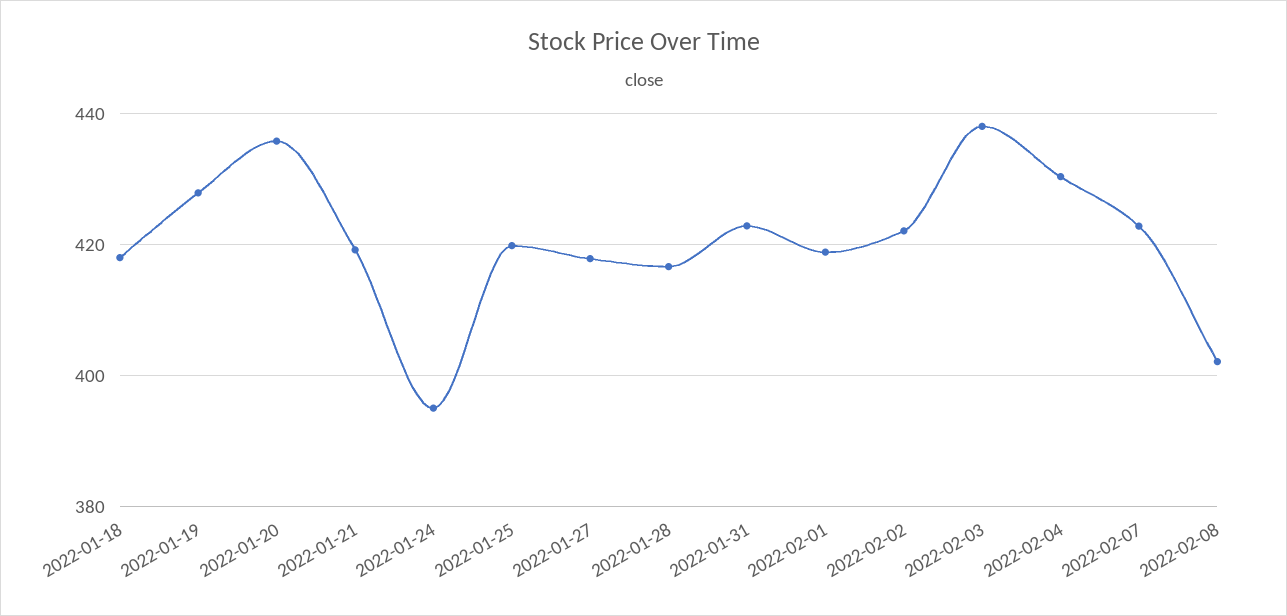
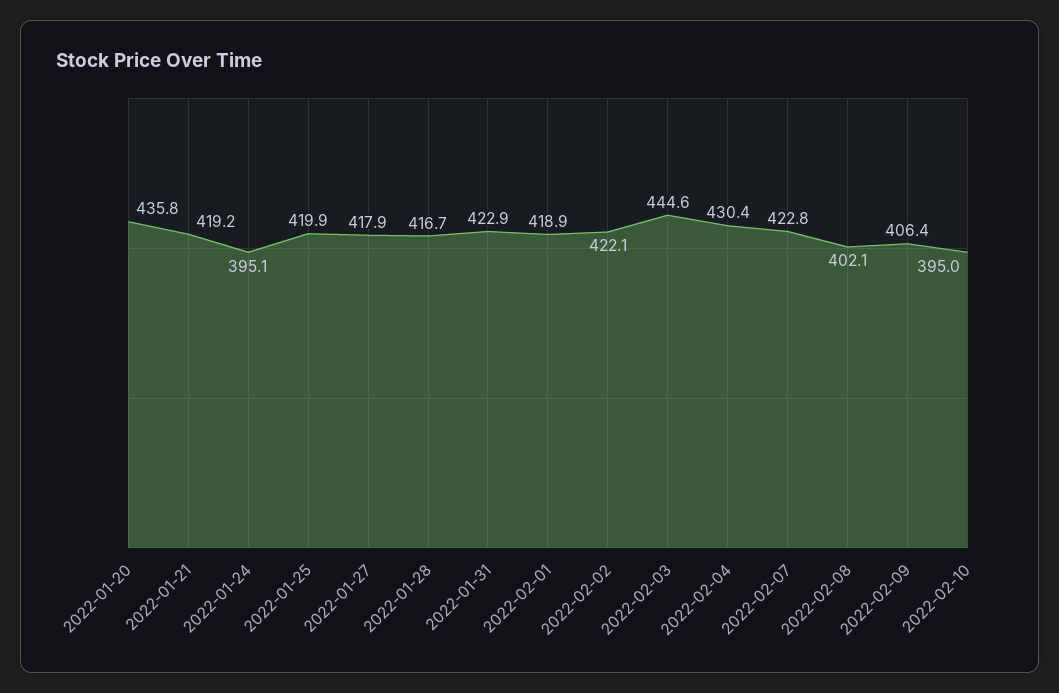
2022-01-18: 418 -> none
2022-01-19: 428 -> none
2022-02-03: 438 -> 444.6
2022-02-09: none -> 406.4
2022-02-10: none -> 395

